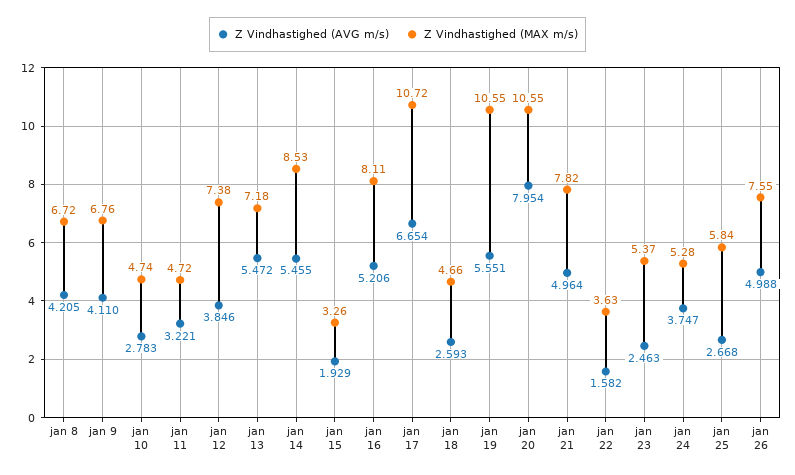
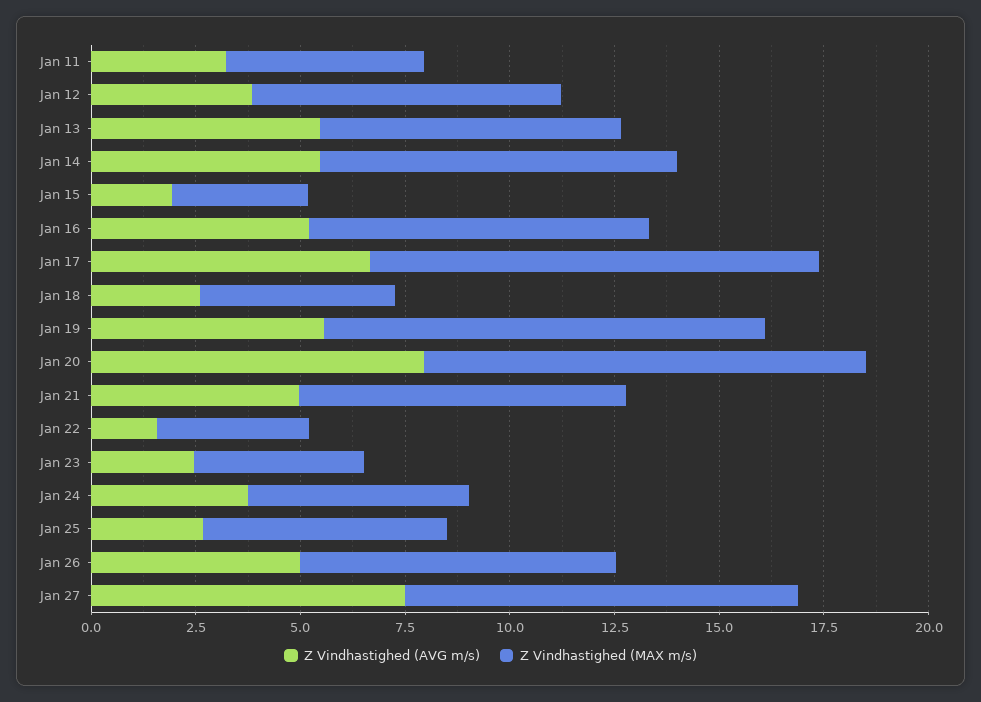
Z Vindhastighed (AVG m/s), jan 8: 4.205 -> none
Z Vindhastighed (MAX m/s), jan 8: 6.72 -> none
Z Vindhastighed (AVG m/s), jan 9: 4.11 -> none
Z Vindhastighed (MAX m/s), jan 9: 6.76 -> none
Z Vindhastighed (AVG m/s), jan 10: 2.783 -> none
Z Vindhastighed (MAX m/s), jan 10: 4.74 -> none
Z Vindhastighed (MAX m/s), jan 23: 5.37 -> 4
Z Vindhastighed (AVG m/s), Jan 27: none -> 7.5
Z Vindhastighed (MAX m/s), Jan 27: none -> 9.5

